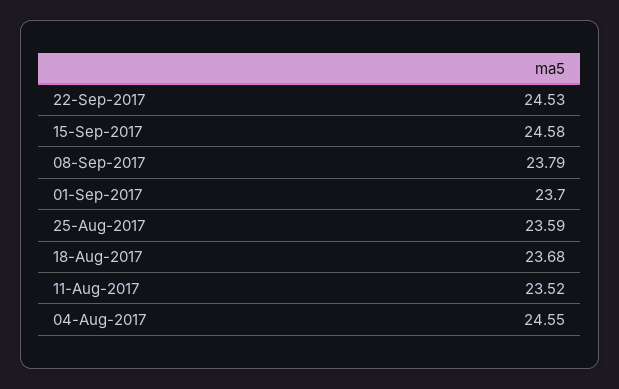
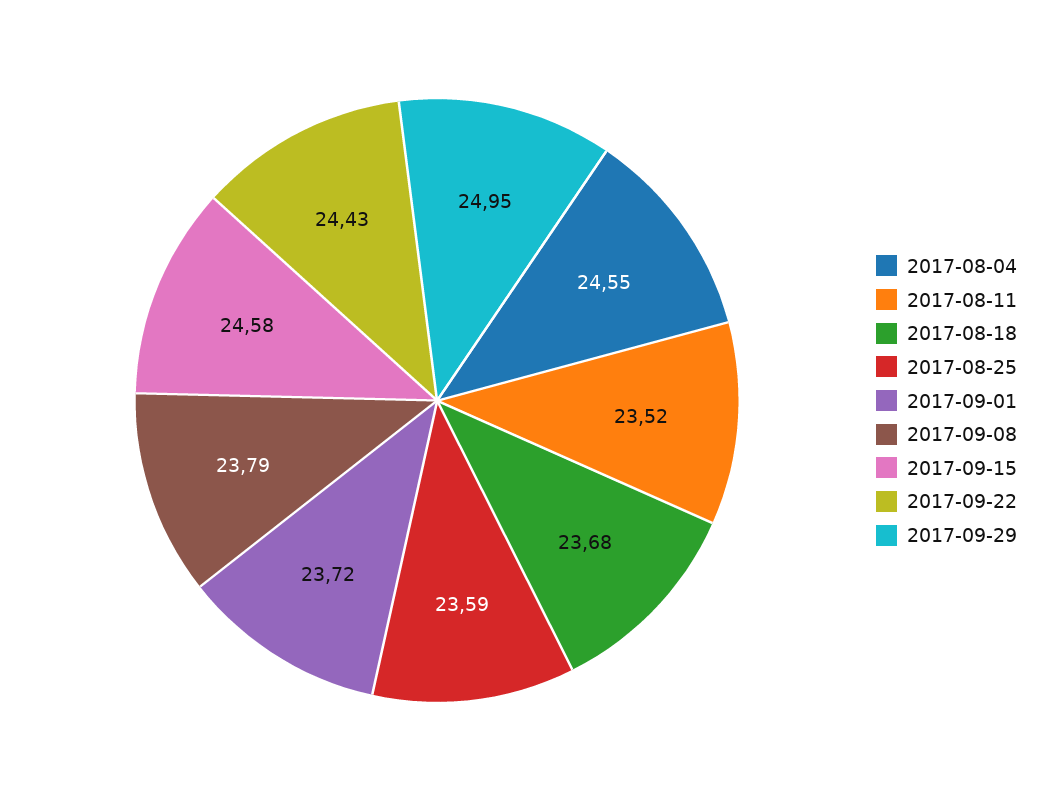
22-Sep-2017: 24.53 -> 24.43
01-Sep-2017: 23.7 -> 23.72
2017-09-29: none -> 24.95

